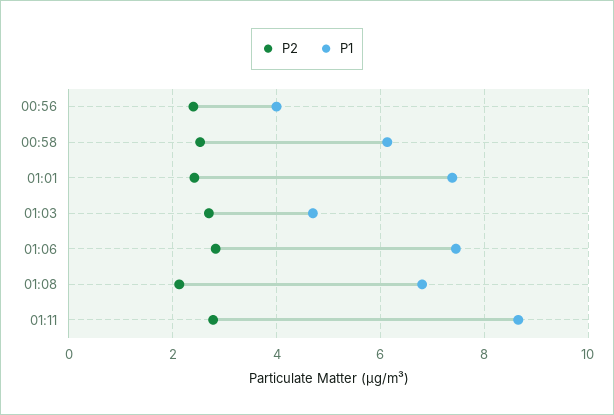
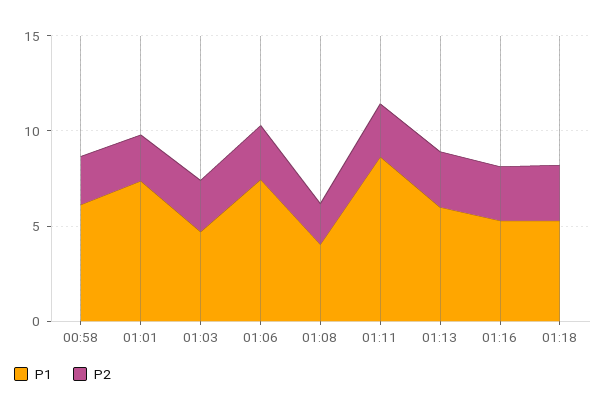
P2, 00:56: 2.4 -> none
P1, 00:56: 4 -> none
P1, 01:08: 6.8 -> 4
P1, 01:13: none -> 6
P2, 01:13: none -> 3
P1, 01:16: none -> 5
P2, 01:16: none -> 3
P1, 01:18: none -> 5
P2, 01:18: none -> 3

